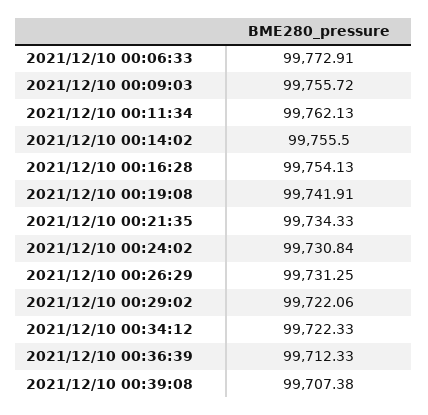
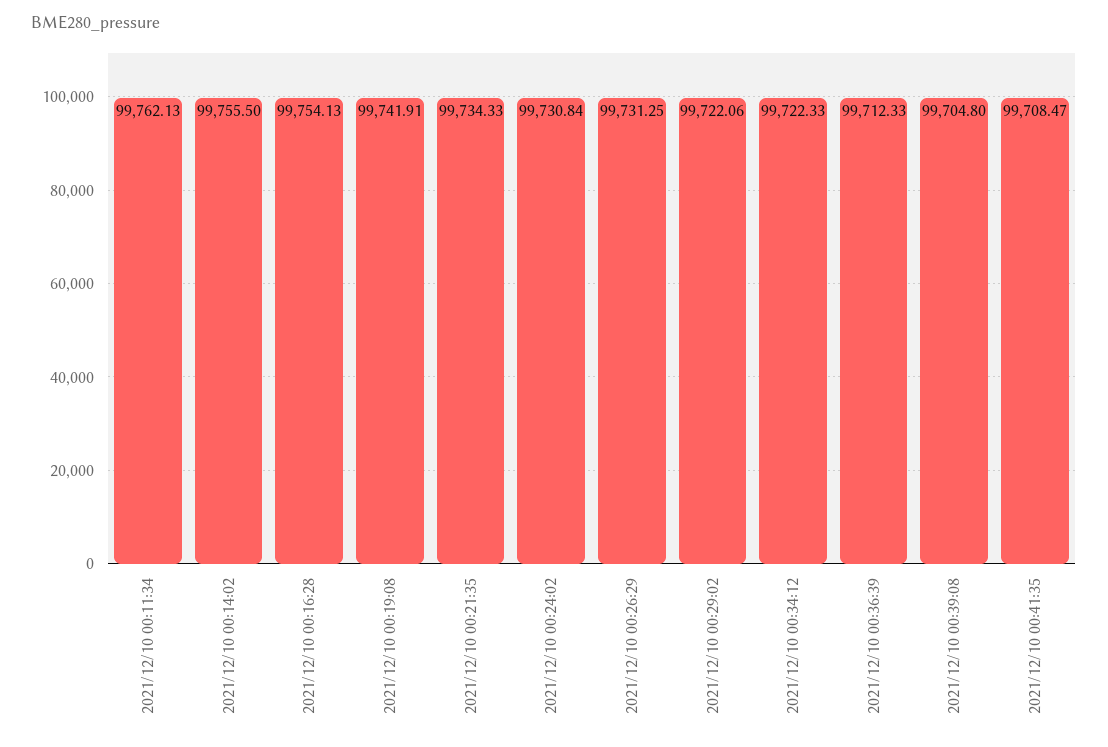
2021/12/10 00:06:33: 99772.91 -> none
2021/12/10 00:09:03: 99755.72 -> none
2021/12/10 00:39:08: 99707.38 -> 99704.8
2021/12/10 00:41:35: none -> 99708.47

